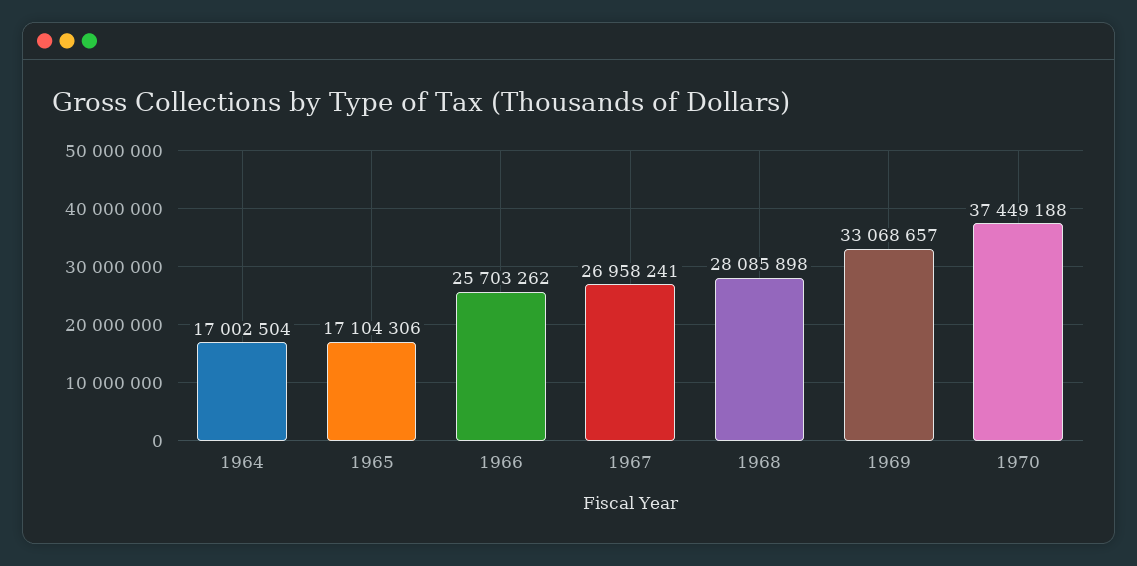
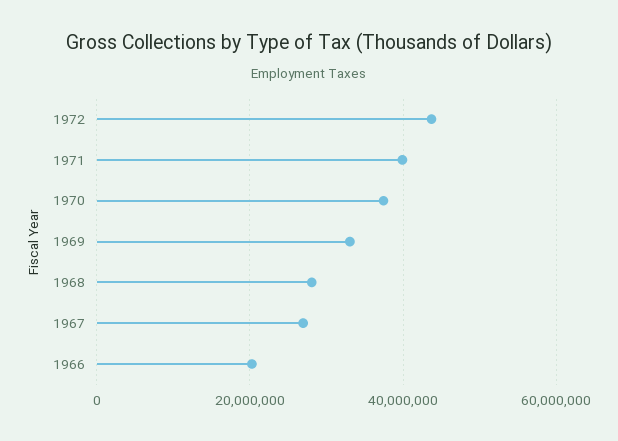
1964: 17002504 -> none
1965: 17104306 -> none
1966: 25703262 -> 20000000
1972: none -> 44000000
1971: none -> 40000000

